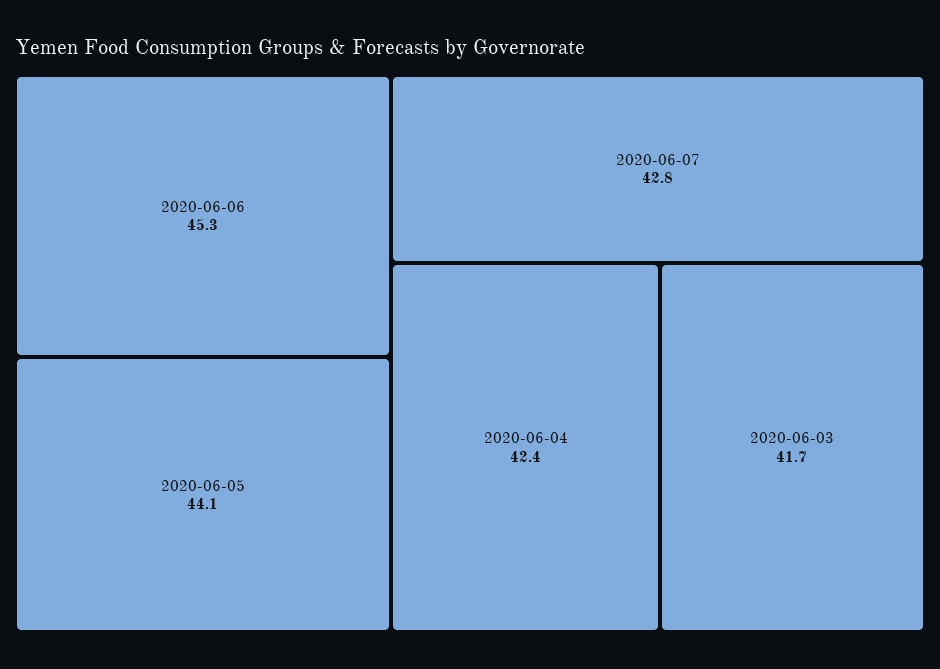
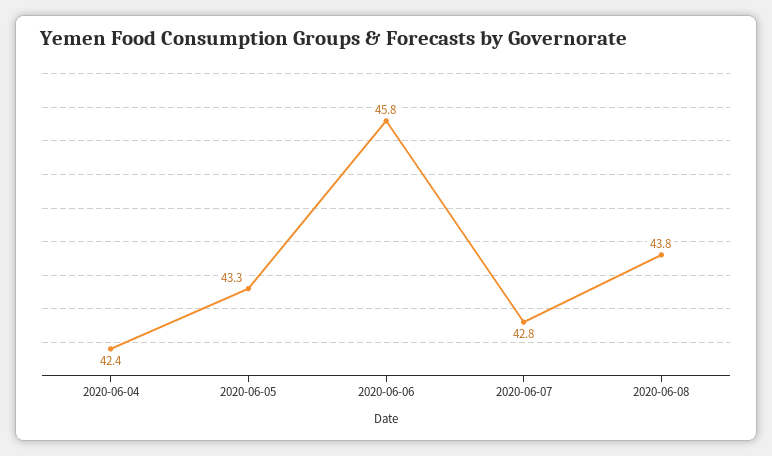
2020-06-06: 45.3 -> 45.8
2020-06-05: 44.1 -> 43.3
2020-06-03: 41.7 -> none
2020-06-08: none -> 43.8

